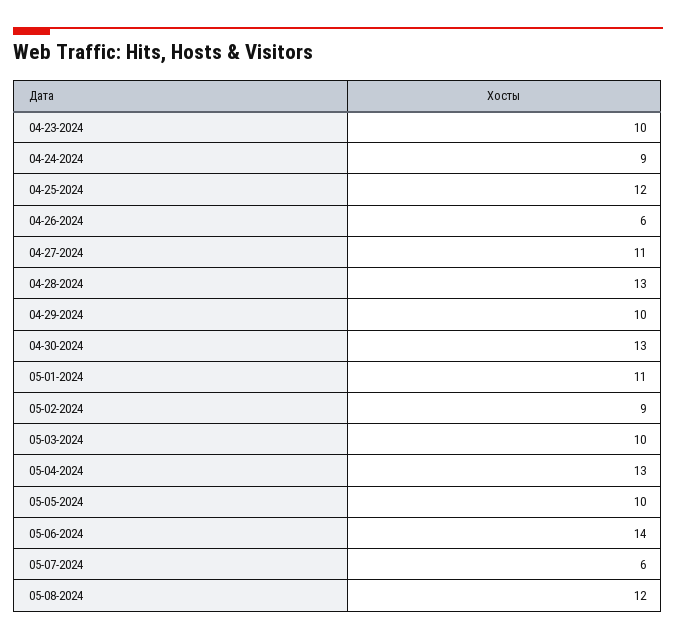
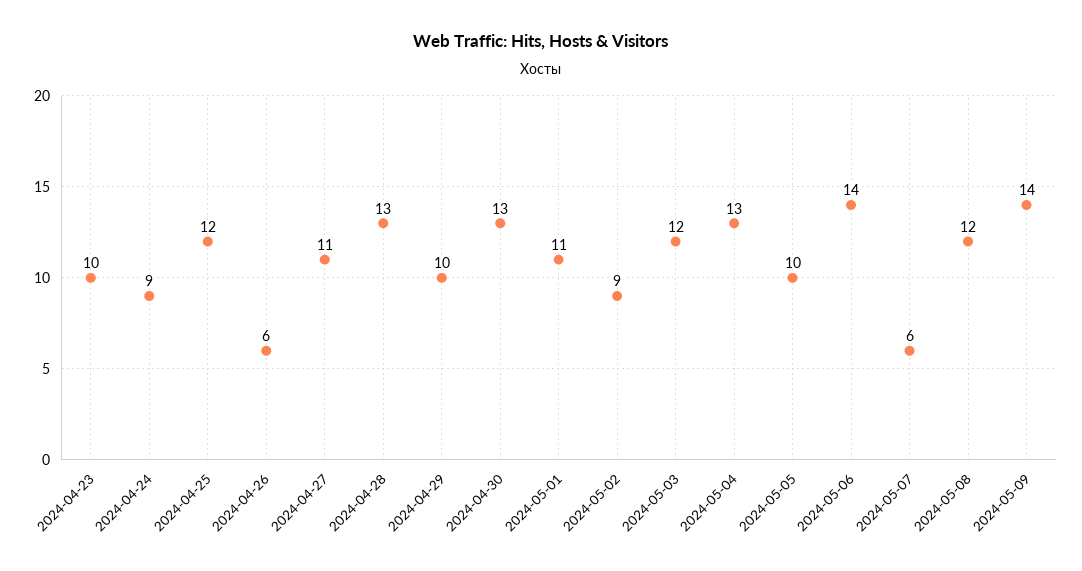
05-03-2024: 10 -> 12
2024-05-09: none -> 14

